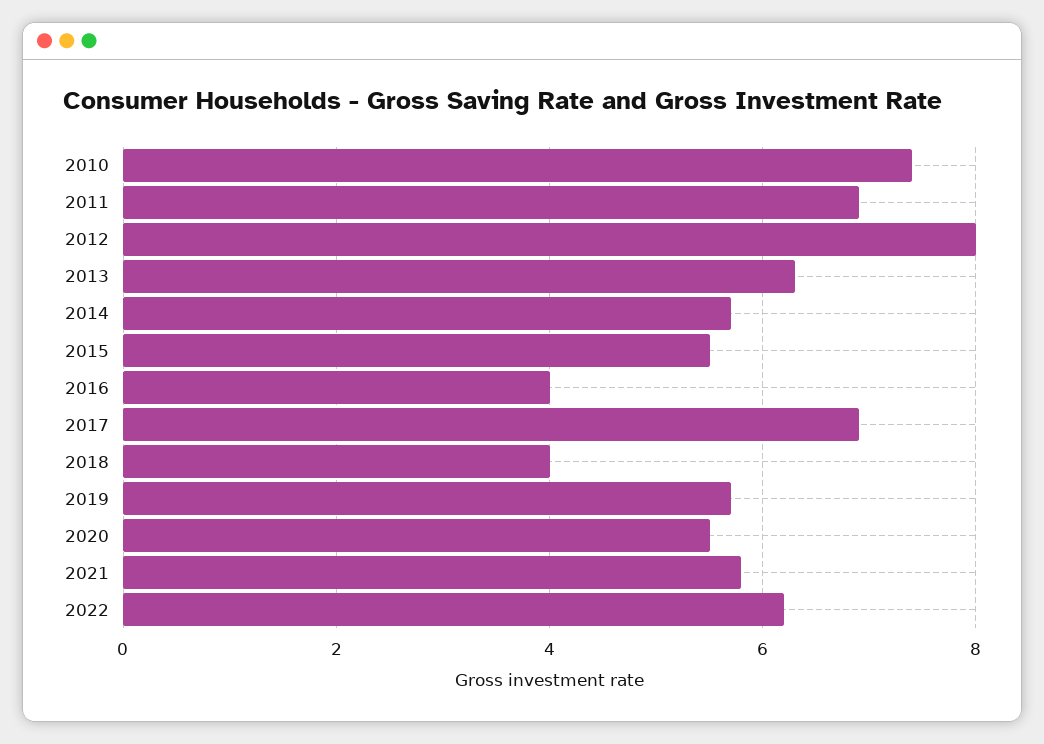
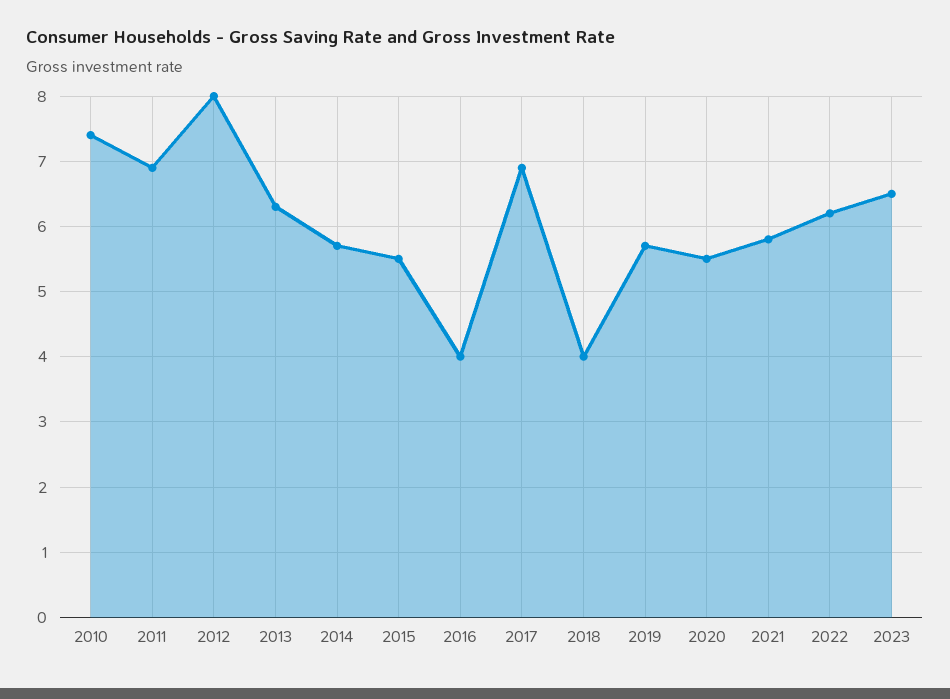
2023: none -> 6.5

